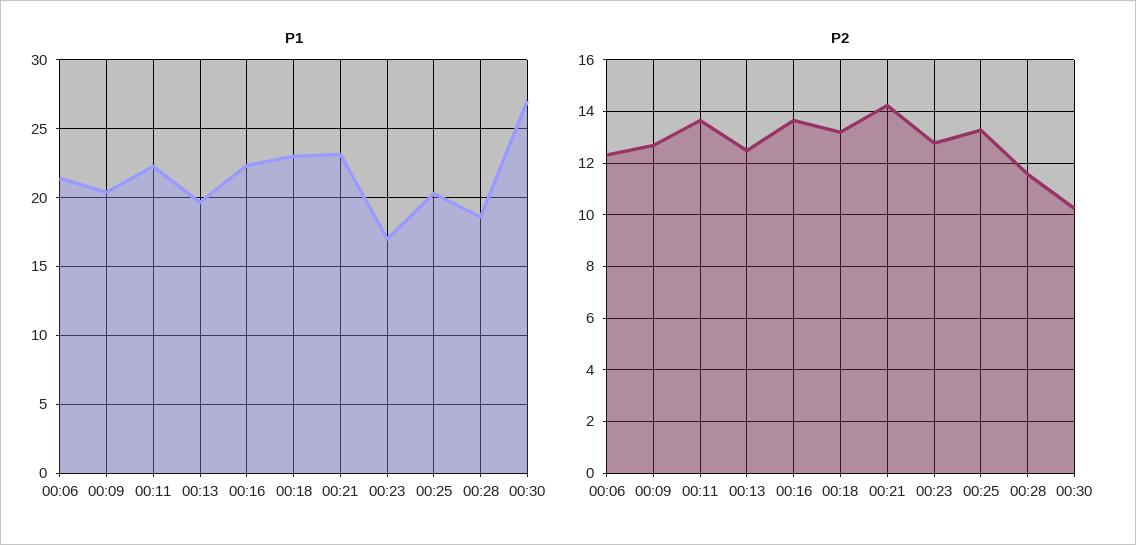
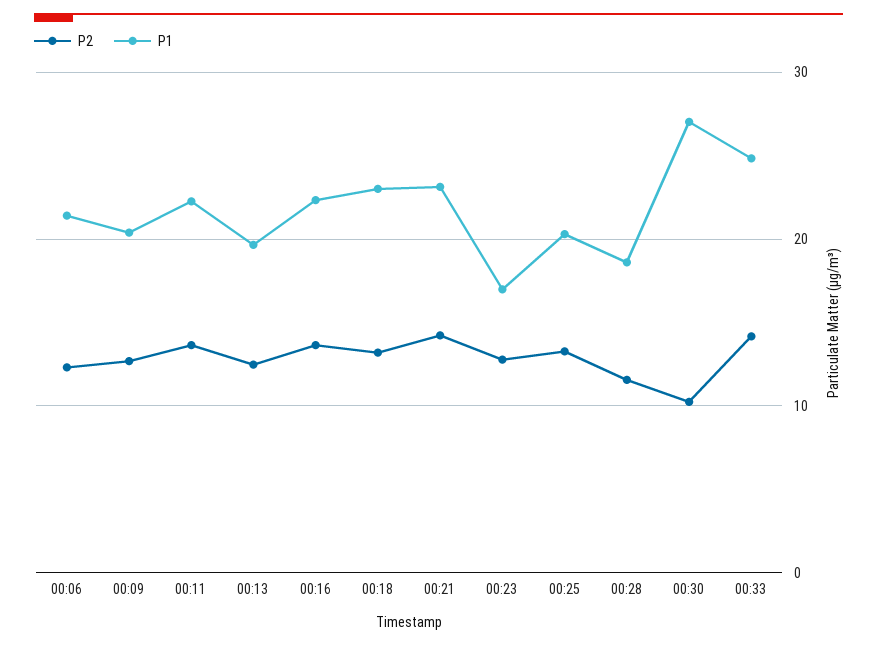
P2, 00:33: none -> 14
P1, 00:33: none -> 25

